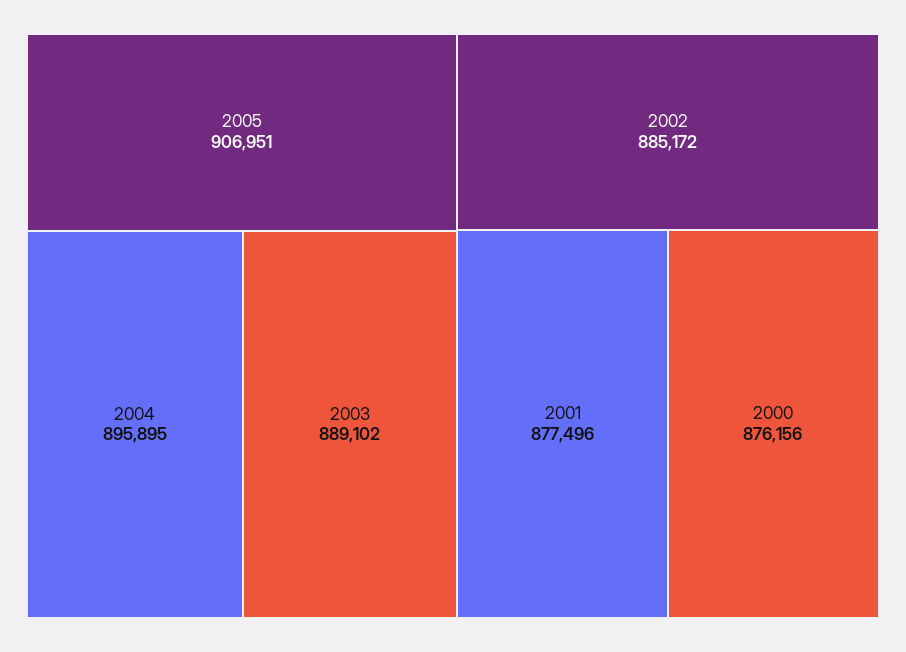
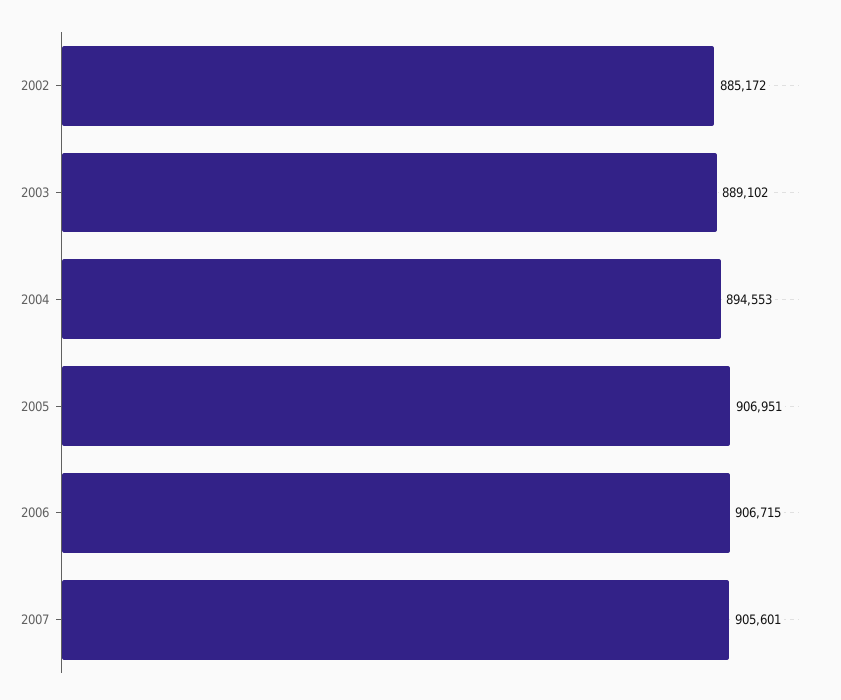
2004: 895895 -> 894553
2001: 877496 -> none
2000: 876156 -> none
2006: none -> 906715
2007: none -> 905601

